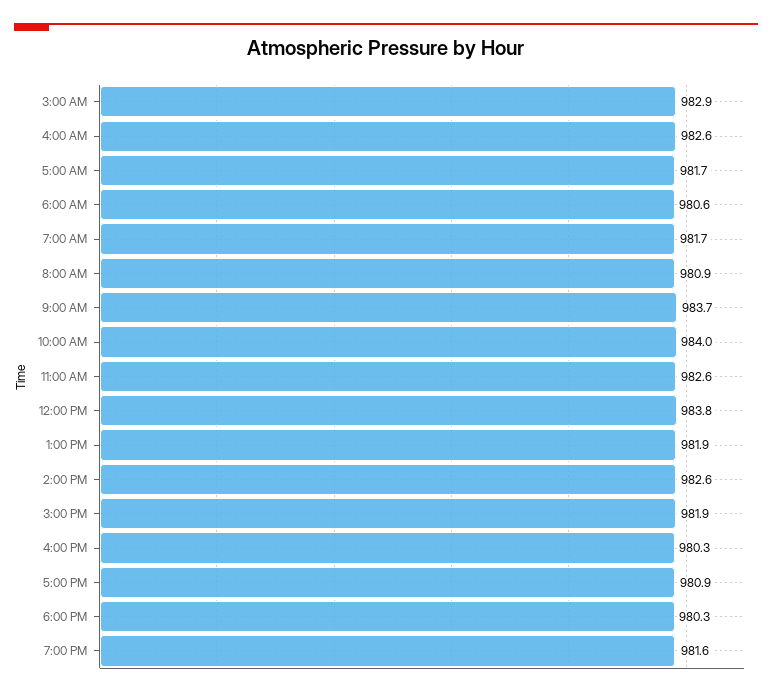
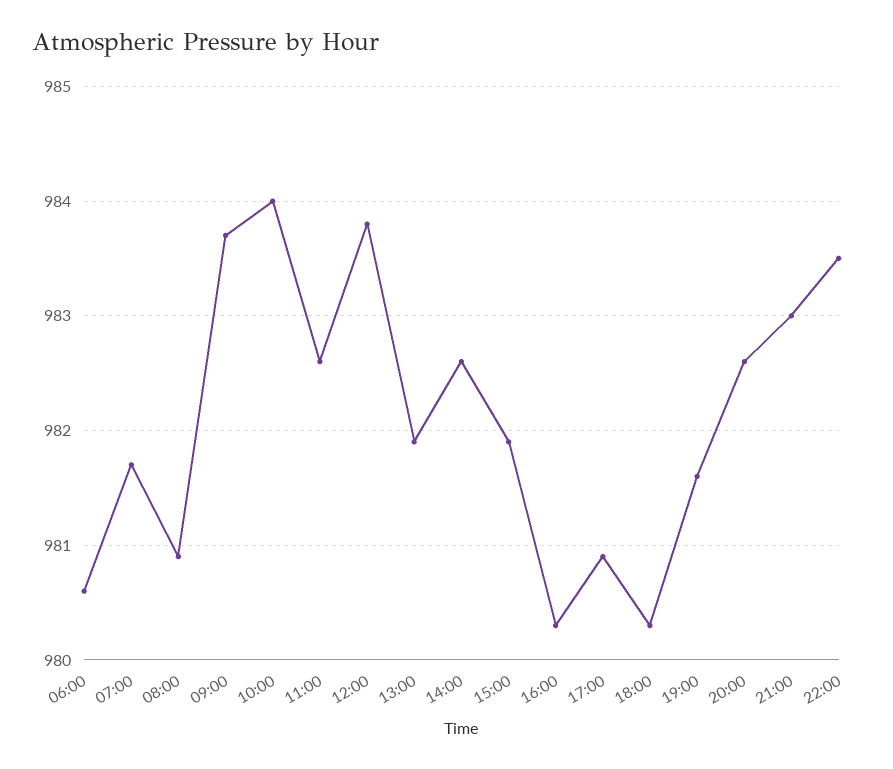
3:00 AM: 982.9 -> none
4:00 AM: 982.6 -> none
5:00 AM: 981.7 -> none
20:00: none -> 982.6
21:00: none -> 983
22:00: none -> 983.5

